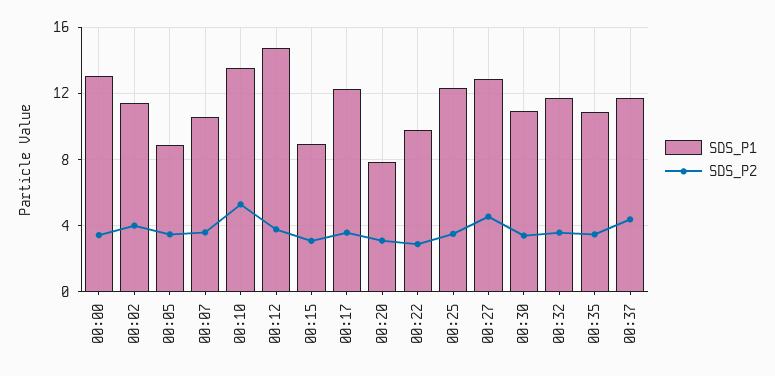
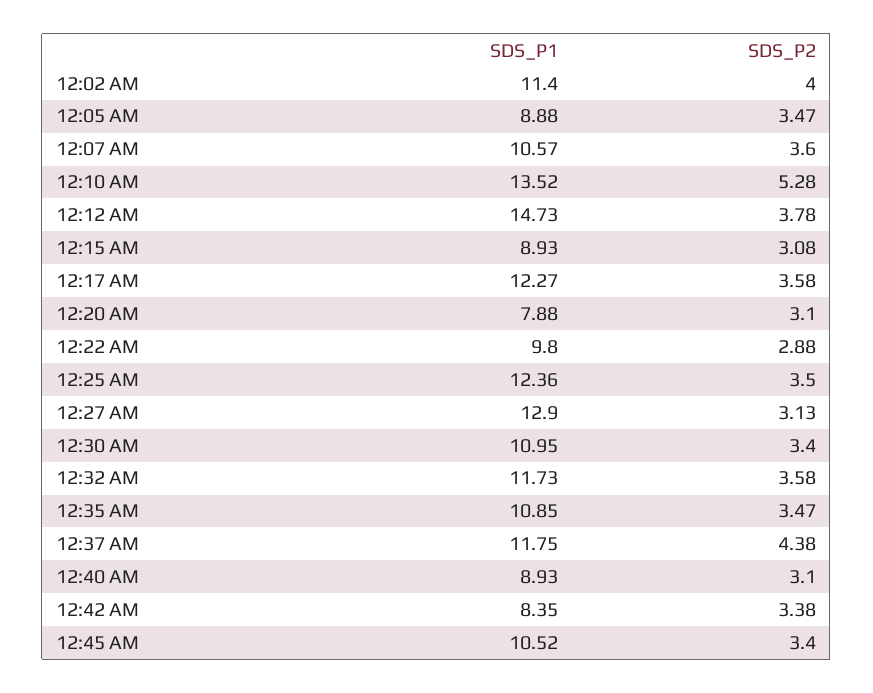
SDS_P1, 00:00: 13 -> none
SDS_P2, 00:00: 3.5 -> none
SDS_P2, 00:27: 4.5 -> 3.13
SDS_P1, 12:40 AM: none -> 8.93
SDS_P2, 12:40 AM: none -> 3.1
SDS_P1, 12:42 AM: none -> 8.35
SDS_P2, 12:42 AM: none -> 3.38
SDS_P1, 12:45 AM: none -> 10.52
SDS_P2, 12:45 AM: none -> 3.4

